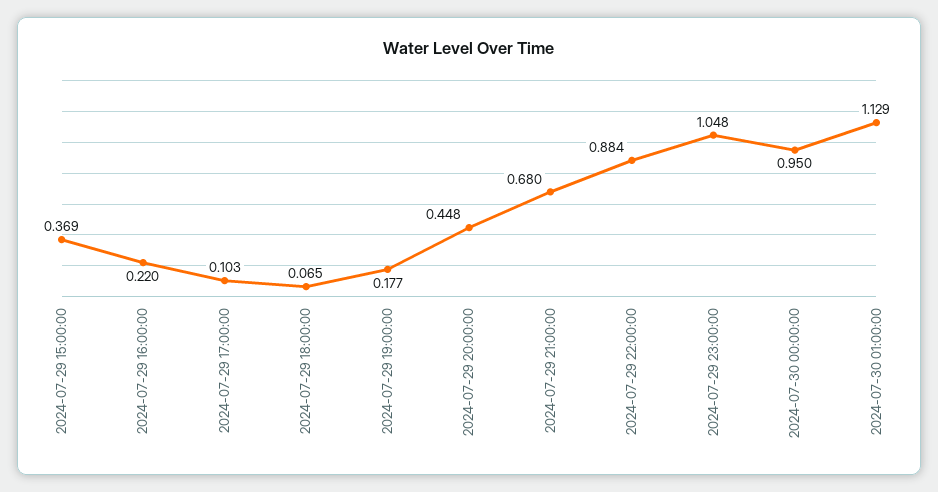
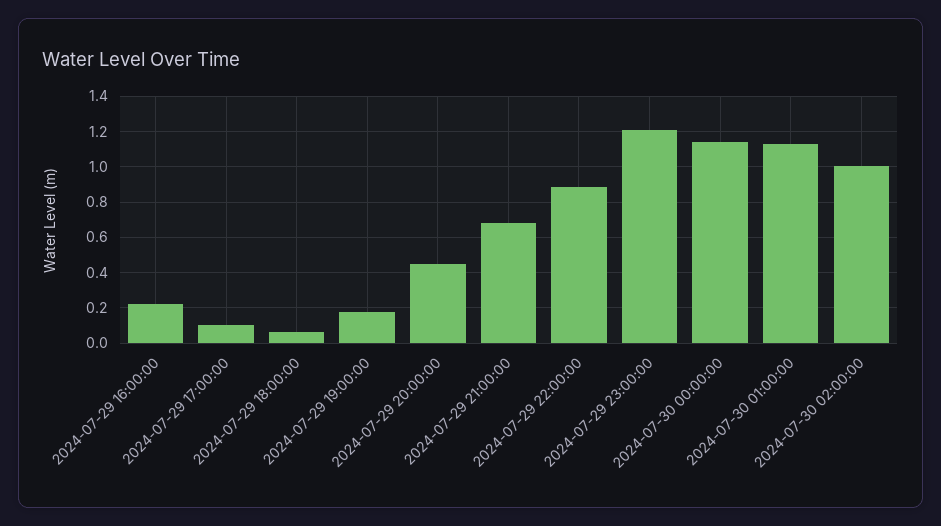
2024-07-29 15:00:00: 0.369 -> none
2024-07-29 23:00:00: 1.048 -> 1.2
2024-07-30 00:00:00: 0.95 -> 1.15
2024-07-30 02:00:00: none -> 1

